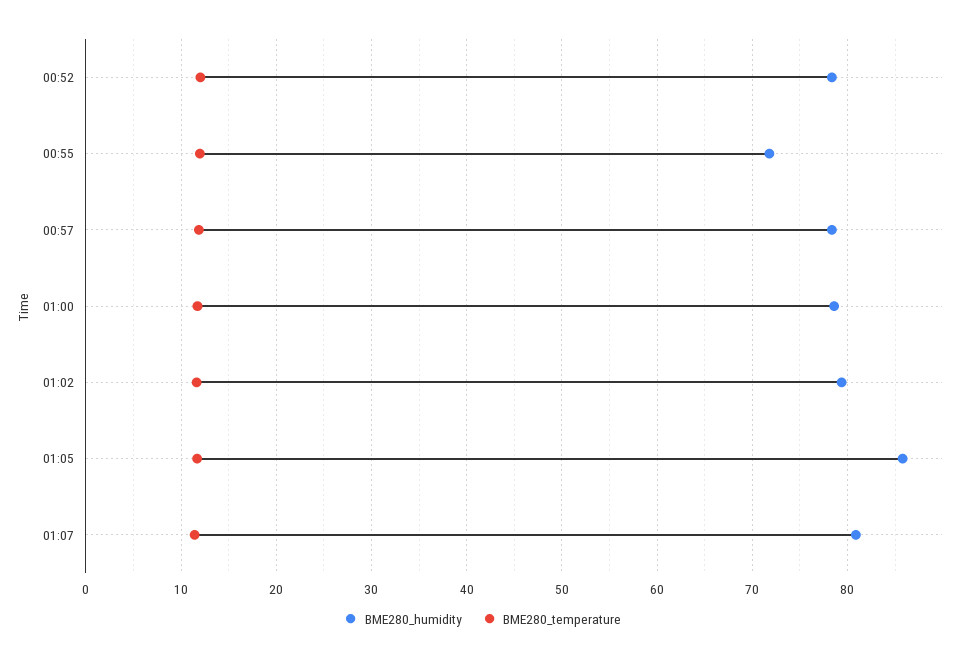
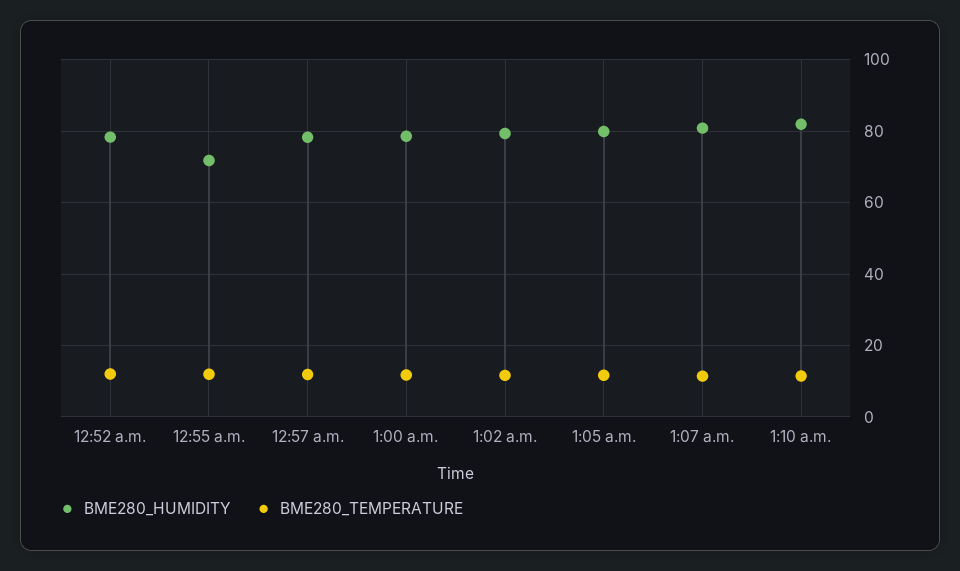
BME280_humidity, 01:05: 86 -> 80
BME280_humidity, 1:10 a.m.: none -> 82
BME280_temperature, 1:10 a.m.: none -> 12

